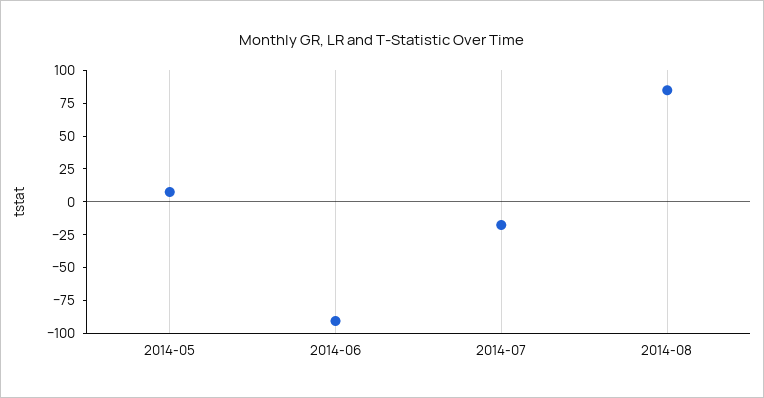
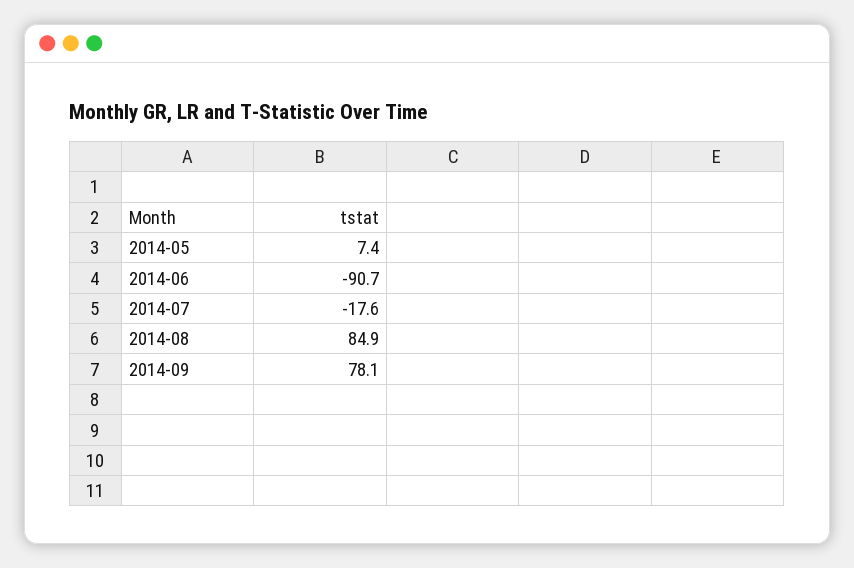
2014-09: none -> 78.1

